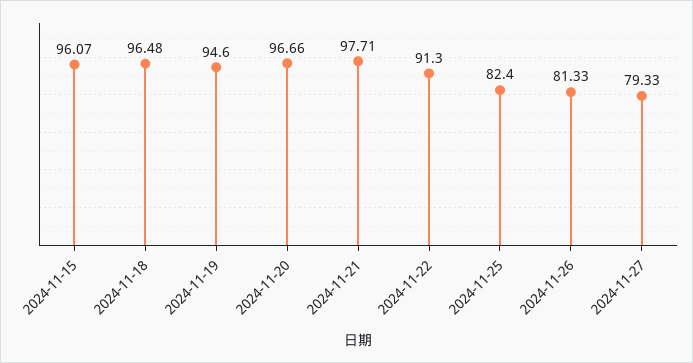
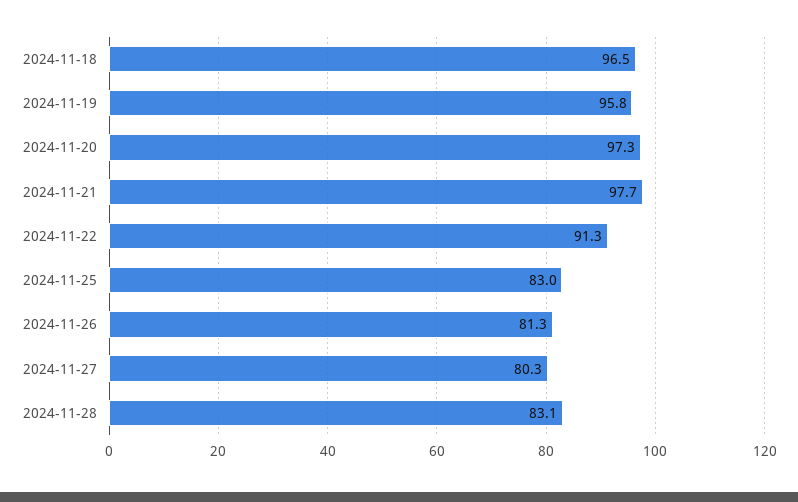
2024-11-15: 96.07 -> none
2024-11-19: 94.6 -> 95.8
2024-11-20: 96.66 -> 97.3
2024-11-25: 82.4 -> 83
2024-11-27: 79.33 -> 80.3
2024-11-28: none -> 83.1

